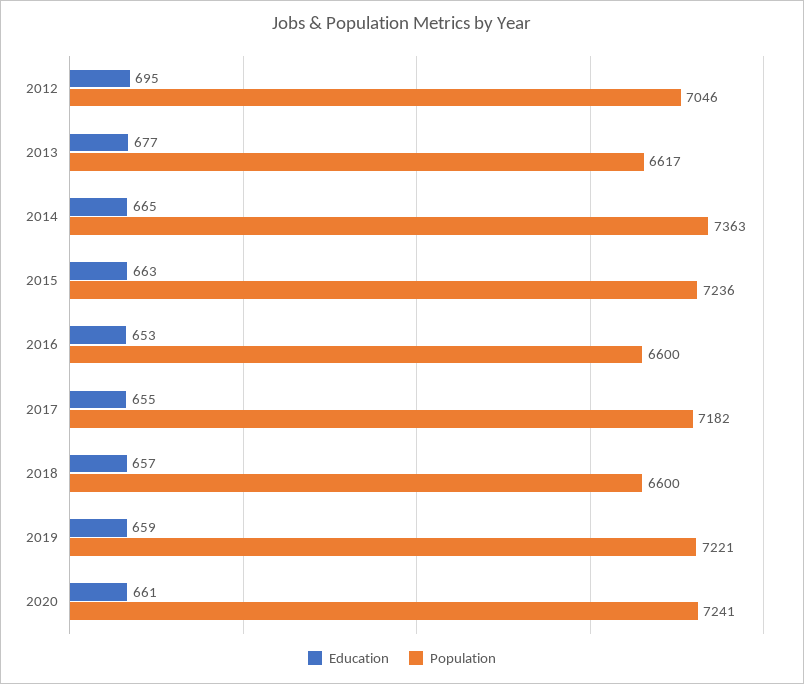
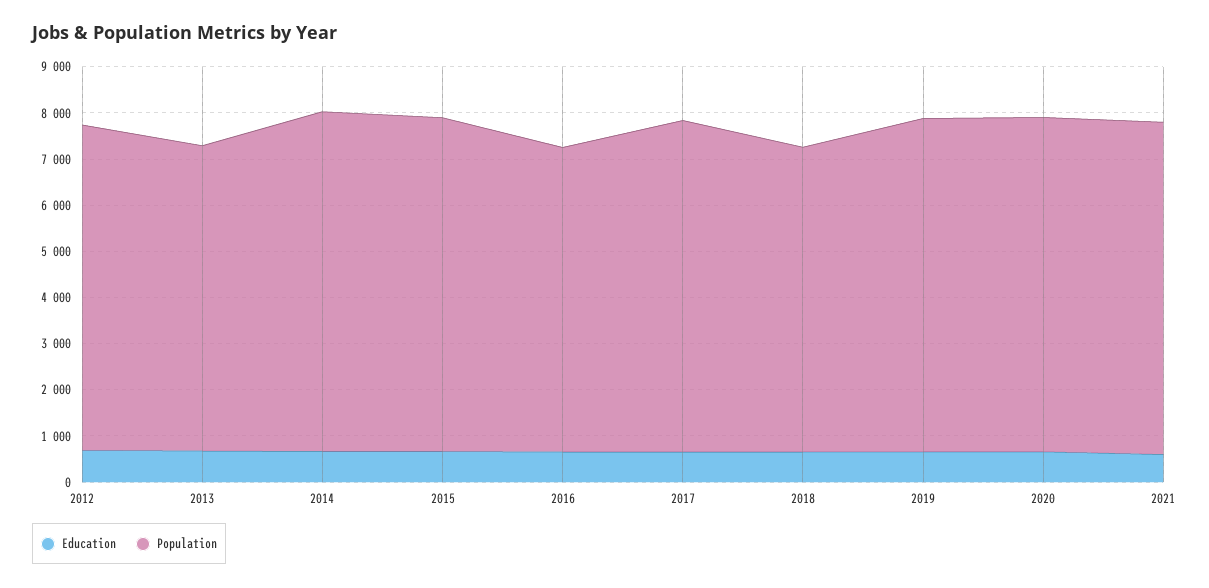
Education, 2021: none -> 600
Population, 2021: none -> 7200

